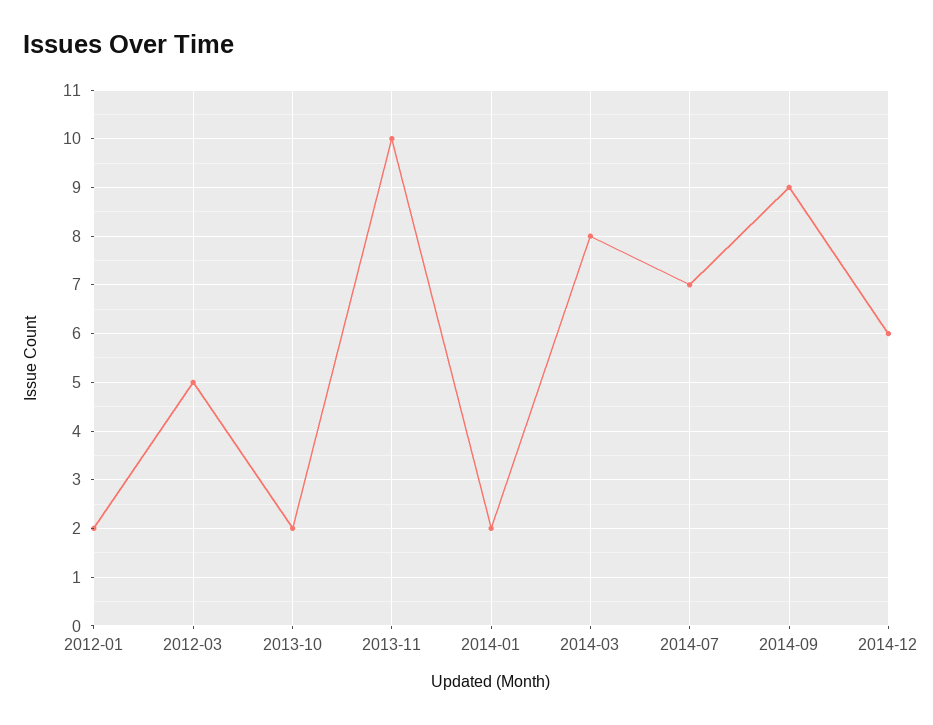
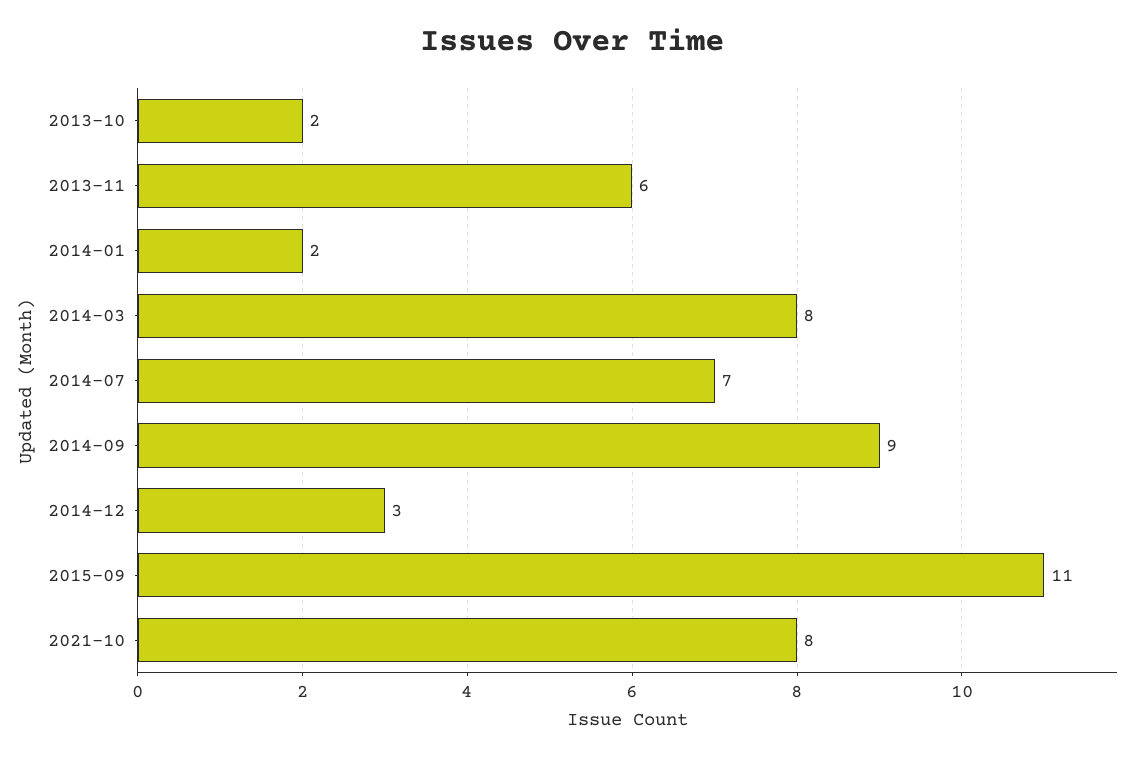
2012-01: 2 -> none
2012-03: 5 -> none
2013-11: 10 -> 6
2014-12: 6 -> 3
2015-09: none -> 11
2021-10: none -> 8

